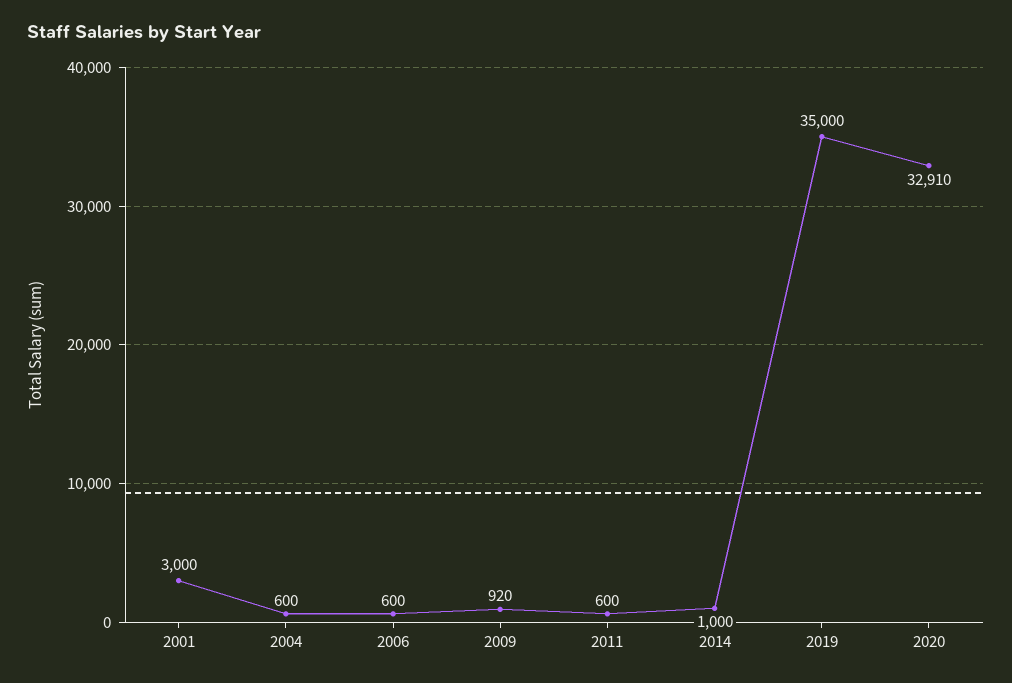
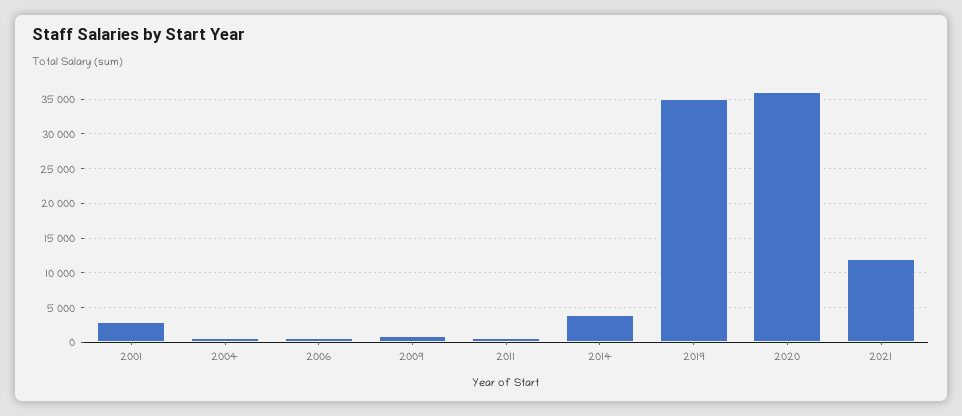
2014: 1000 -> 4000
2020: 32910 -> 36000
2021: none -> 12000

